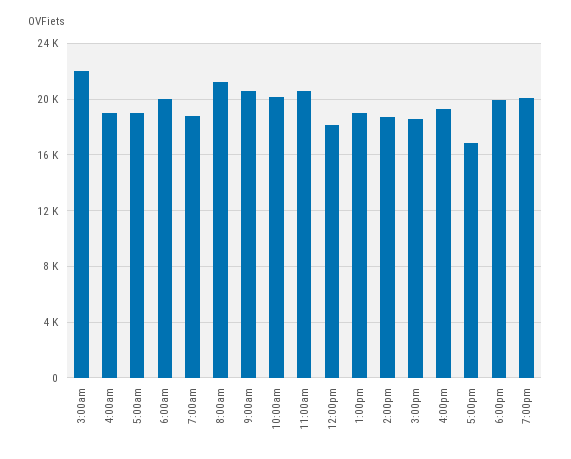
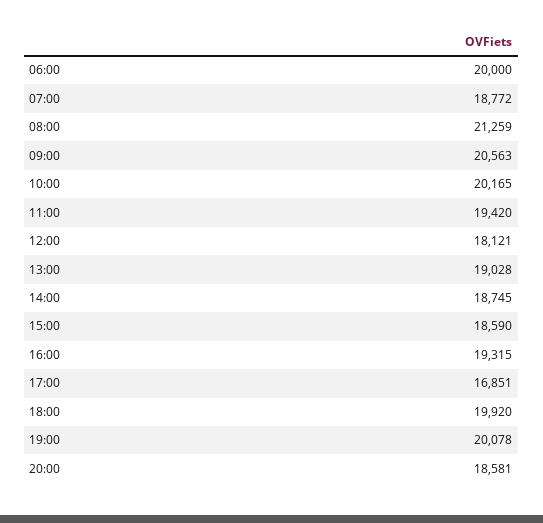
3:00am: 22000 -> none
4:00am: 19000 -> none
5:00am: 19000 -> none
11:00am: 20500 -> 19420
20:00: none -> 18581

